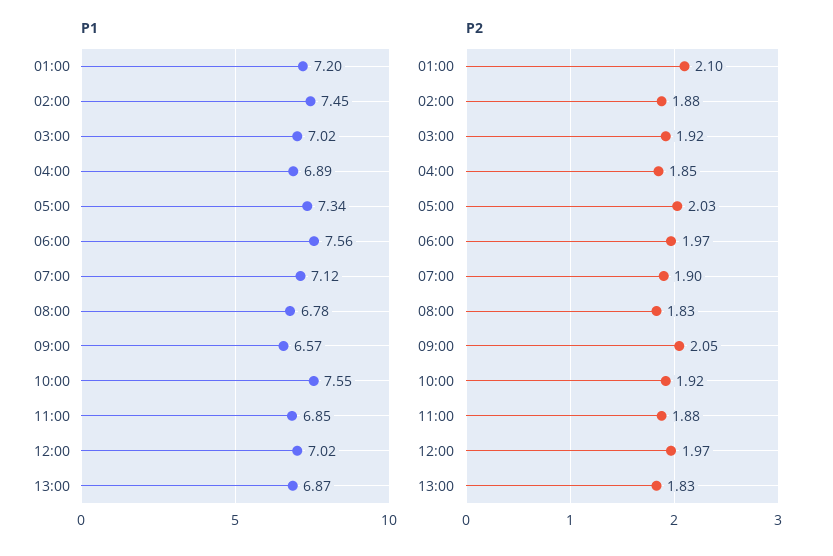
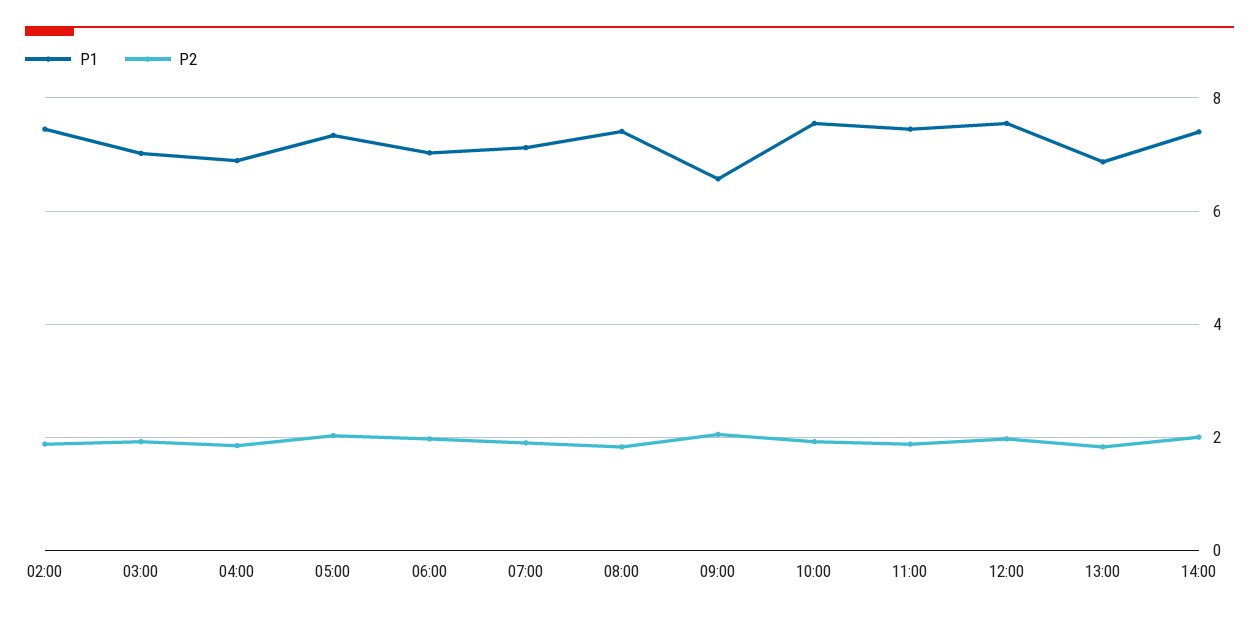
P1, 01:00: 7.2 -> none
P1, 06:00: 7.56 -> 7
P1, 08:00: 6.78 -> 7.4
P1, 11:00: 6.85 -> 7.4
P1, 12:00: 7.02 -> 7.6
P2, 01:00: 2.1 -> none
P1, 14:00: none -> 7.4
P2, 14:00: none -> 2

